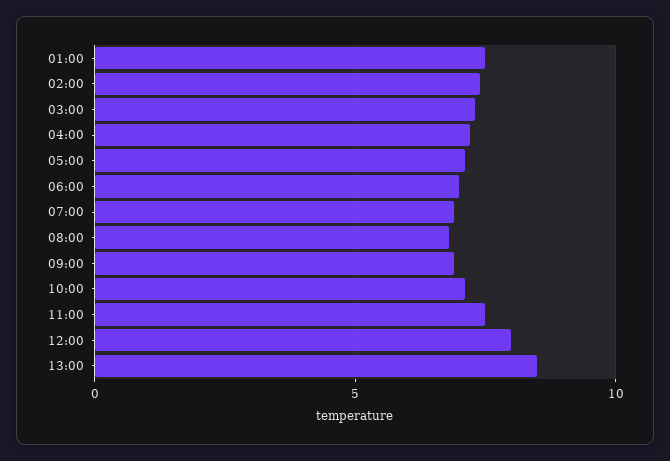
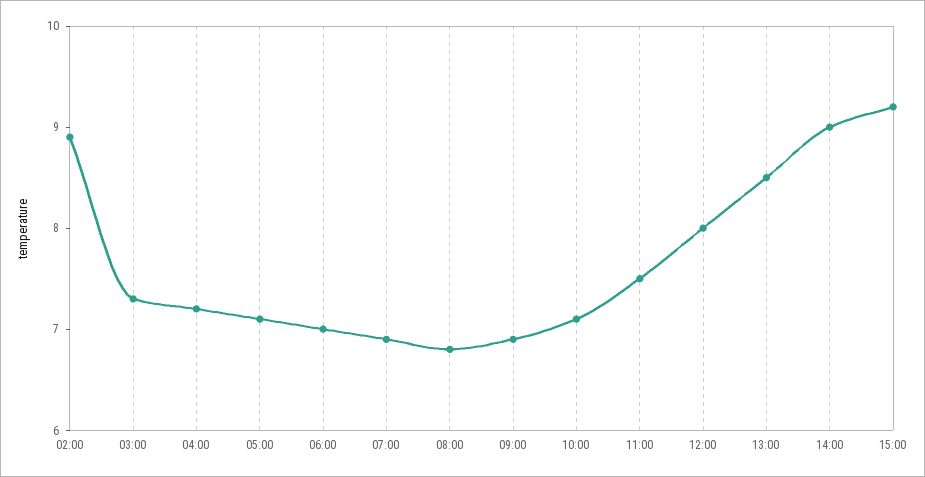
01:00: 7.5 -> none
02:00: 7.5 -> 8.9
14:00: none -> 9
15:00: none -> 9.2

